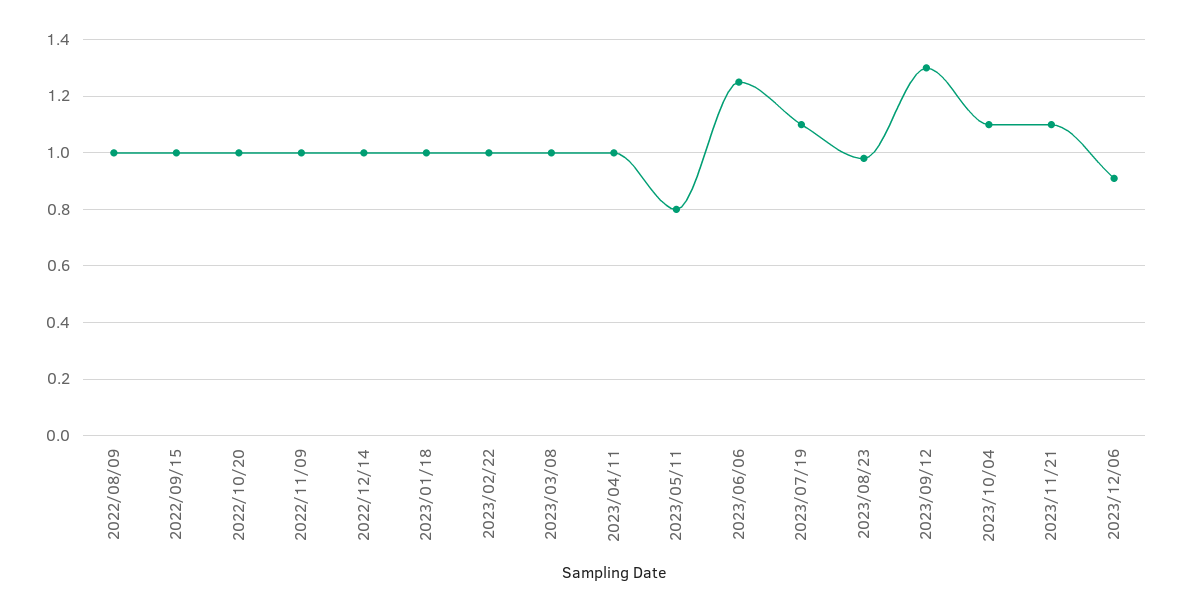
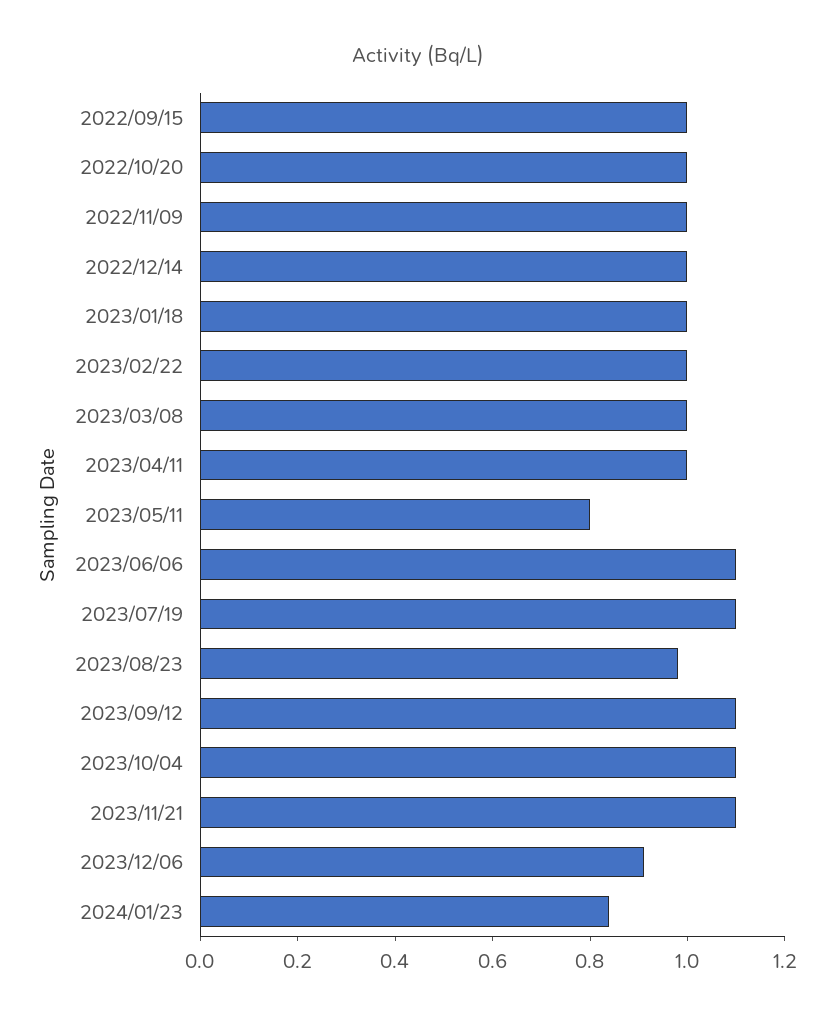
2022/08/09: 1 -> none
2023/06/06: 1.25 -> 1.1
2023/09/12: 1.3 -> 1.1
2024/01/23: none -> 0.85

